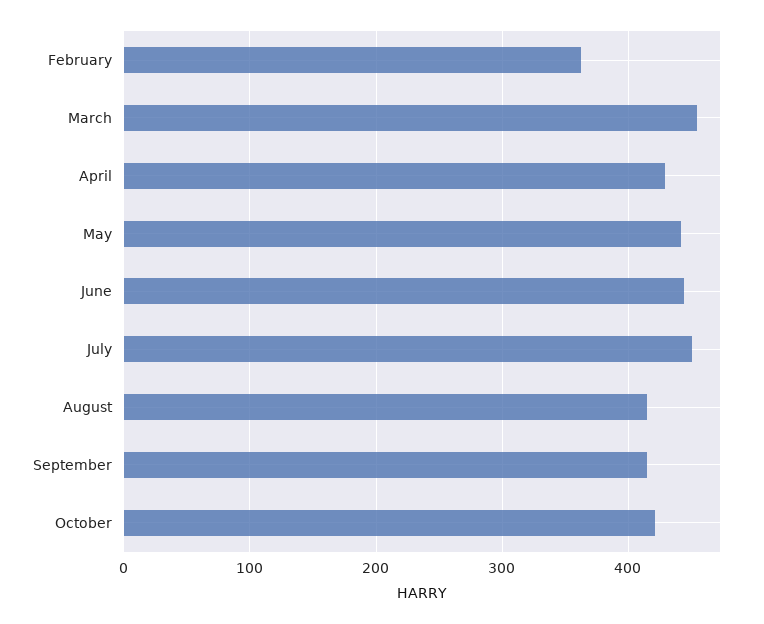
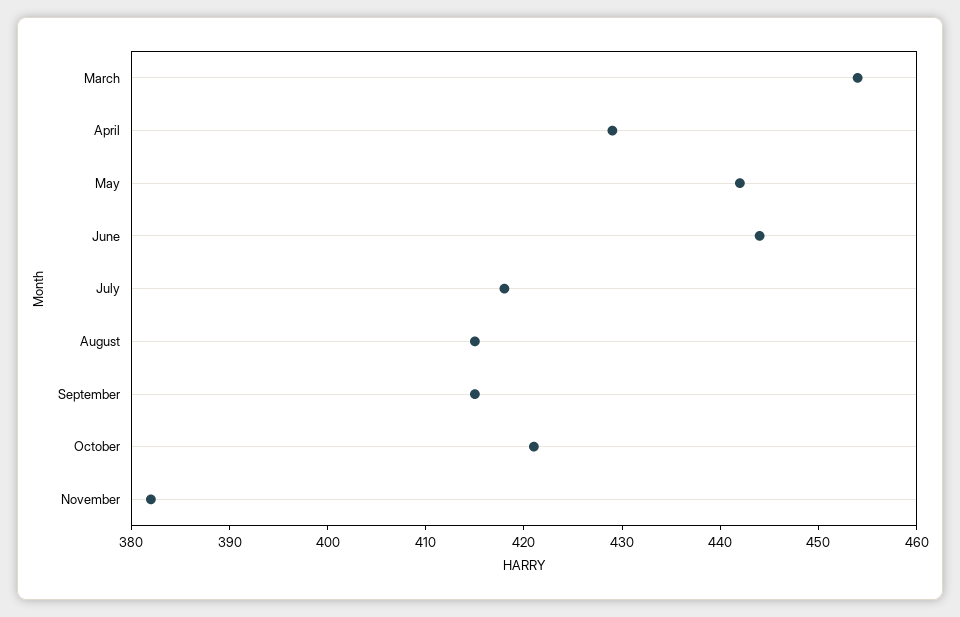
February: 360 -> none
July: 450 -> 418
November: none -> 382

